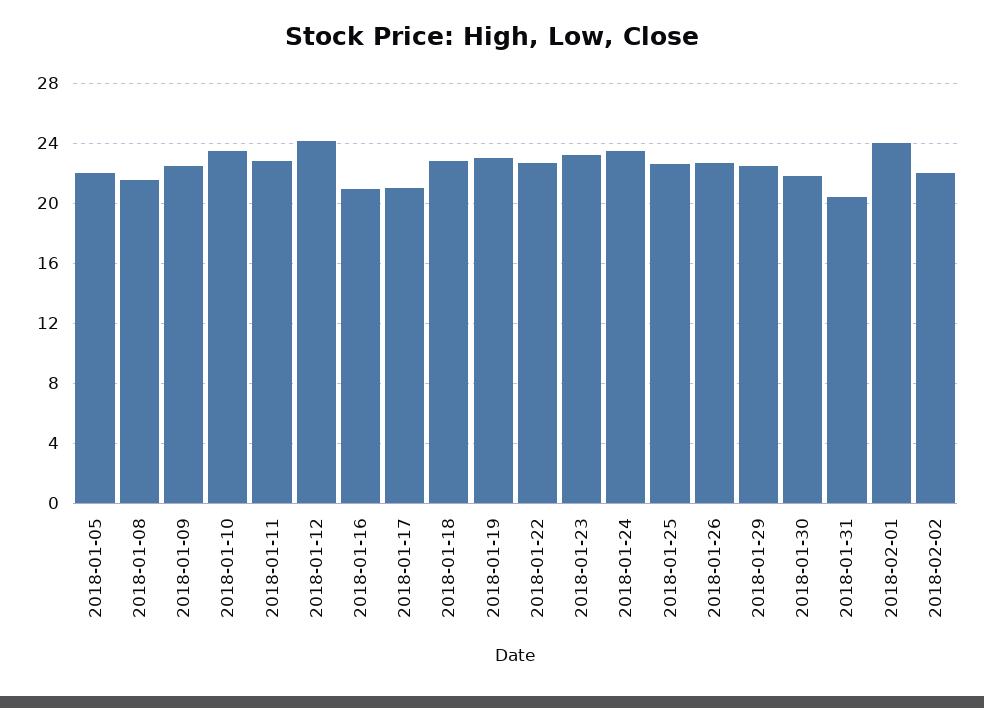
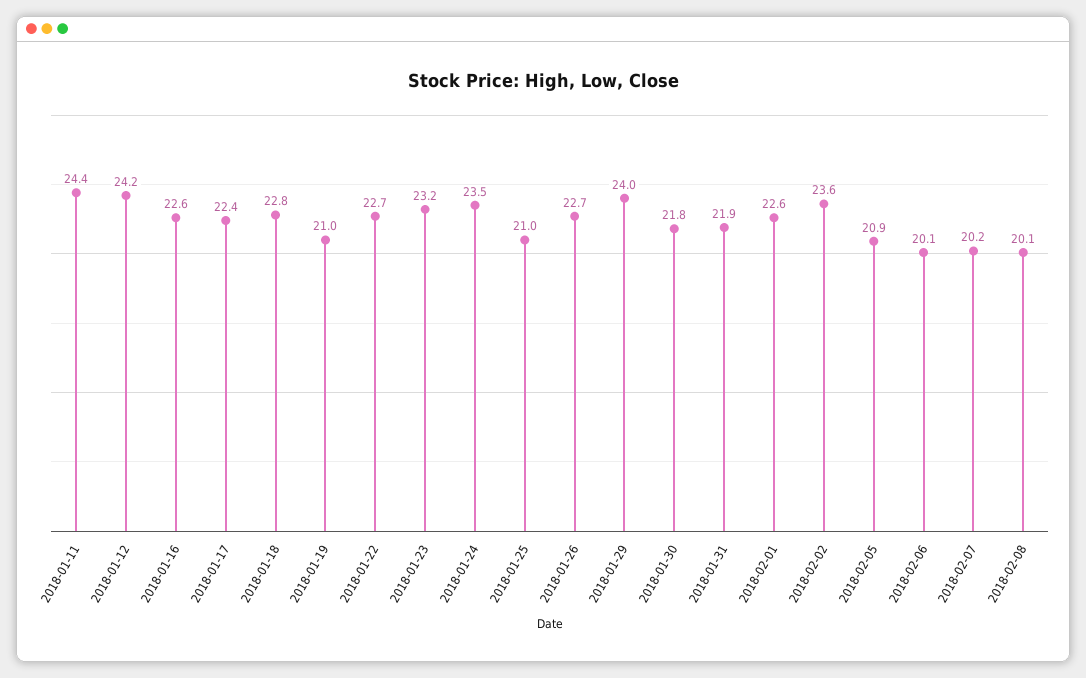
2018-01-05: 22 -> none
2018-01-08: 21.5 -> none
2018-01-09: 22.5 -> none
2018-01-10: 23.5 -> none
2018-01-11: 23 -> 24.4
2018-01-16: 21 -> 22.6
2018-01-17: 21 -> 22.4
2018-01-19: 23 -> 21
2018-01-25: 22.5 -> 21
2018-01-29: 22.5 -> 24
2018-01-31: 20.5 -> 21.9
2018-02-01: 24 -> 22.6
2018-02-02: 22 -> 23.6
2018-02-05: none -> 20.9
2018-02-06: none -> 20.1
2018-02-07: none -> 20.2
2018-02-08: none -> 20.1

